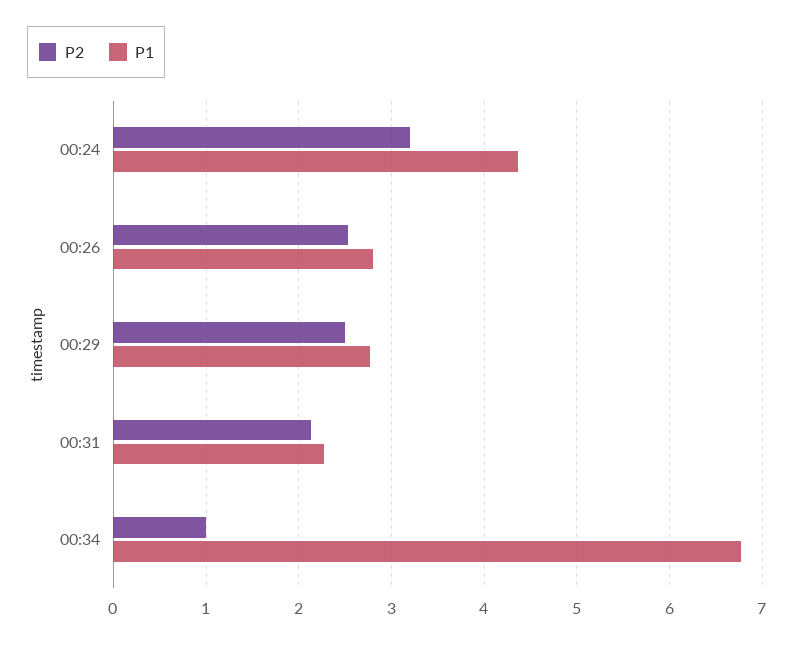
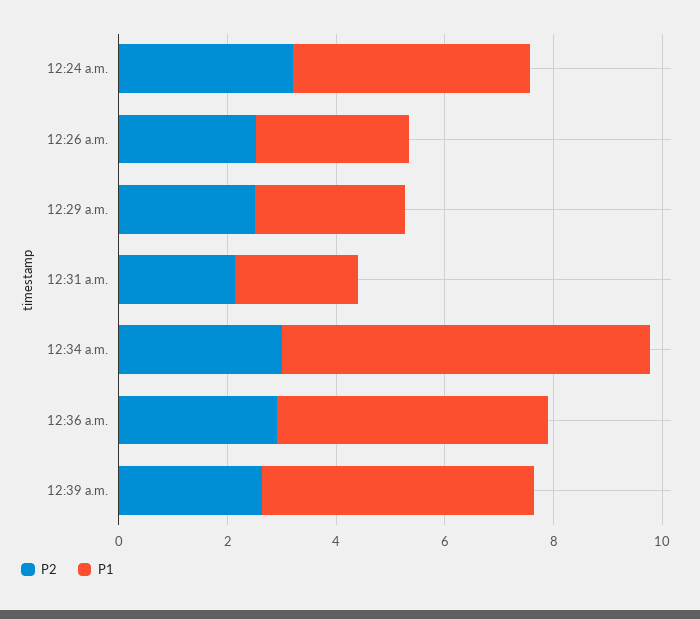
P2, 00:34: 1 -> 3
P2, 12:36 a.m.: none -> 3
P1, 12:36 a.m.: none -> 5
P2, 12:39 a.m.: none -> 2.5
P1, 12:39 a.m.: none -> 5

